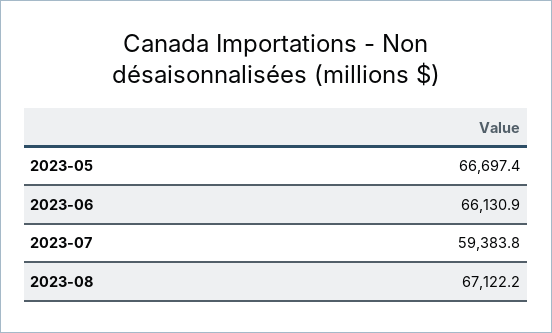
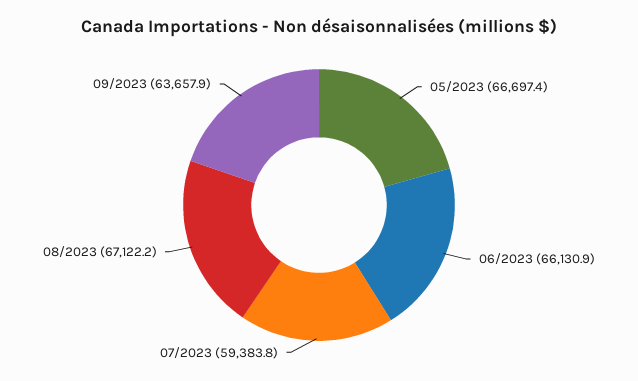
09/2023: none -> 63657.9

